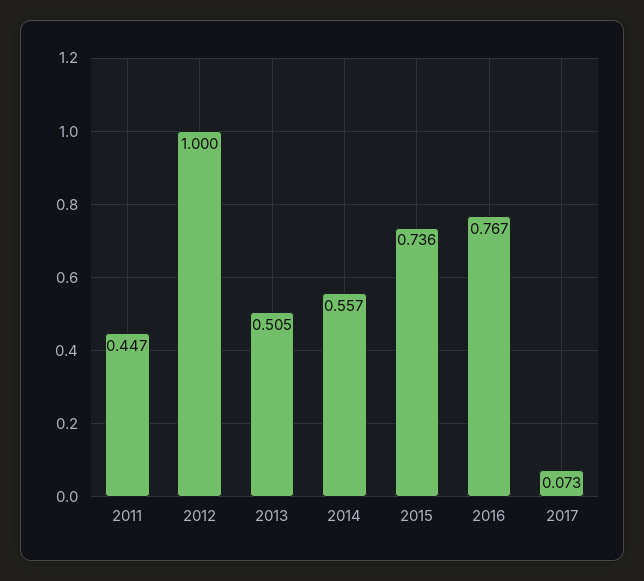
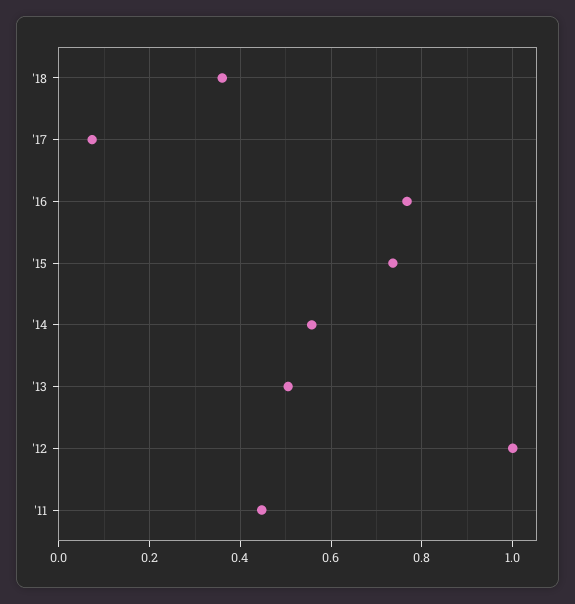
'18: none -> 0.36

